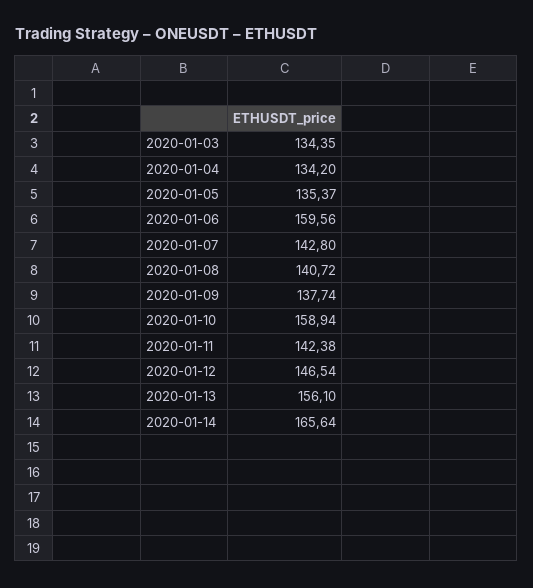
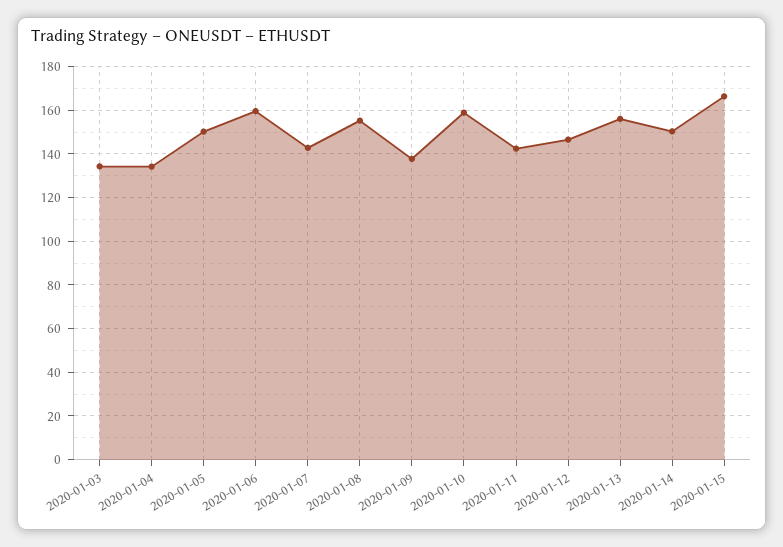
2020-01-05: 135.37 -> 150
2020-01-08: 140.72 -> 155
2020-01-14: 165.64 -> 150
2020-01-15: none -> 165

